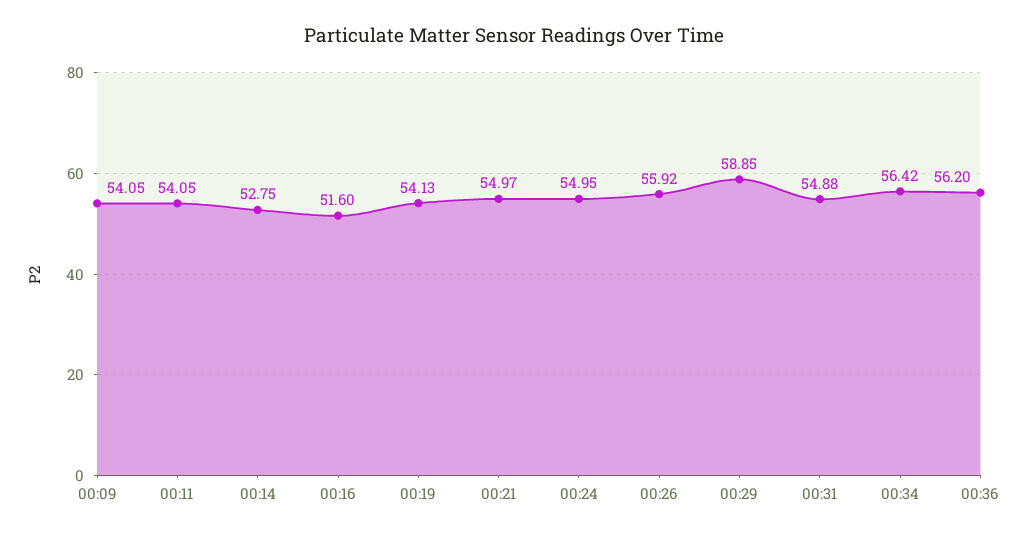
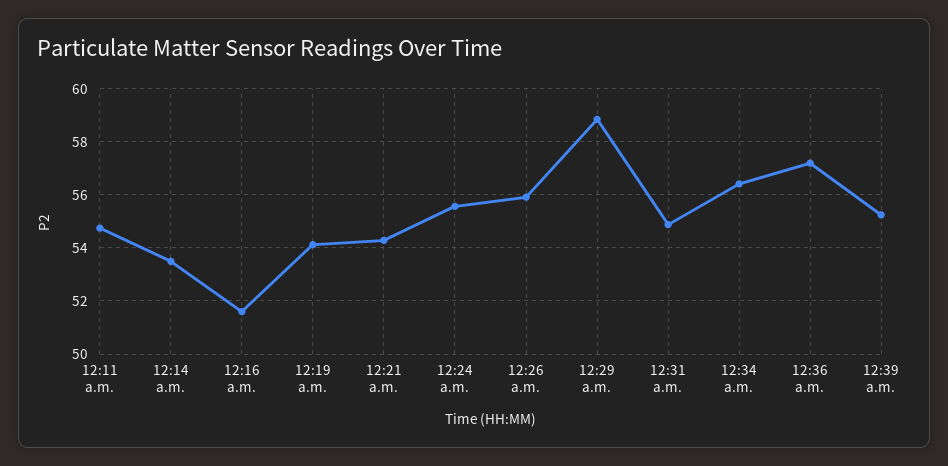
00:09: 54.05 -> none
00:11: 54.05 -> 54.75
00:14: 52.75 -> 53.5
00:21: 54.97 -> 54.25
00:24: 54.95 -> 55.5
00:36: 56.2 -> 57.25
12:39 a.m.: none -> 55.25

